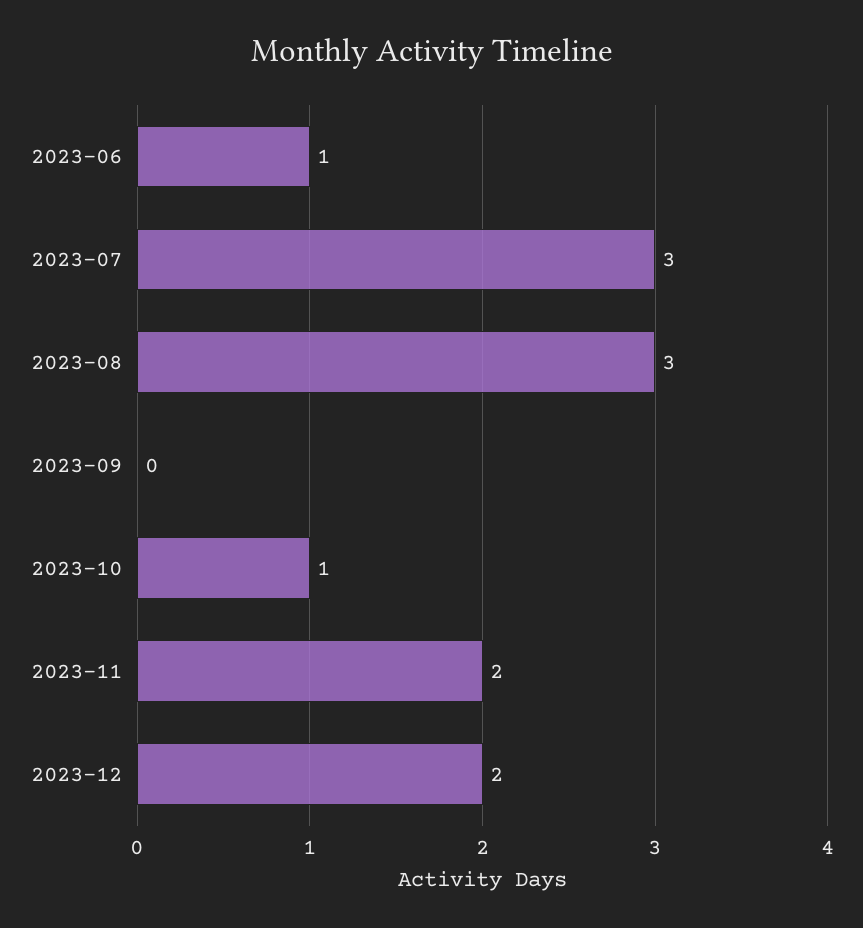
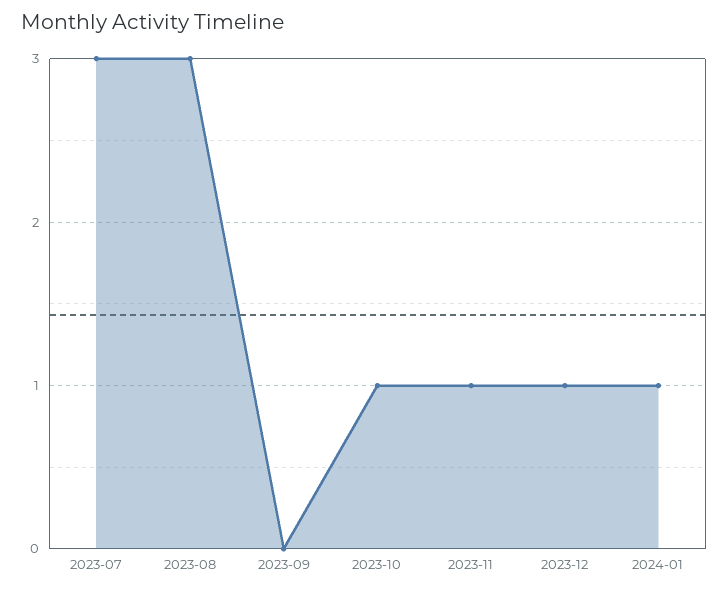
2023-06: 1 -> none
2023-11: 2 -> 1
2023-12: 2 -> 1
2024-01: none -> 1

